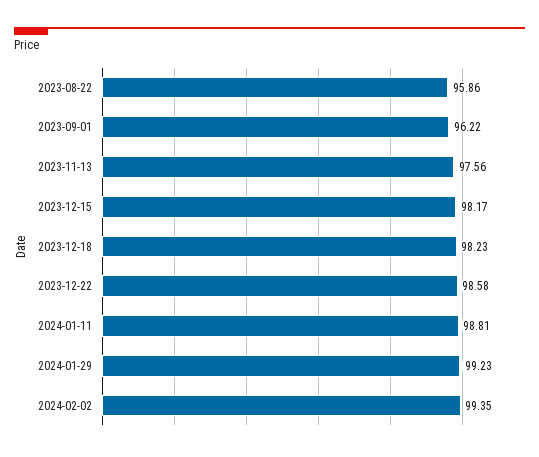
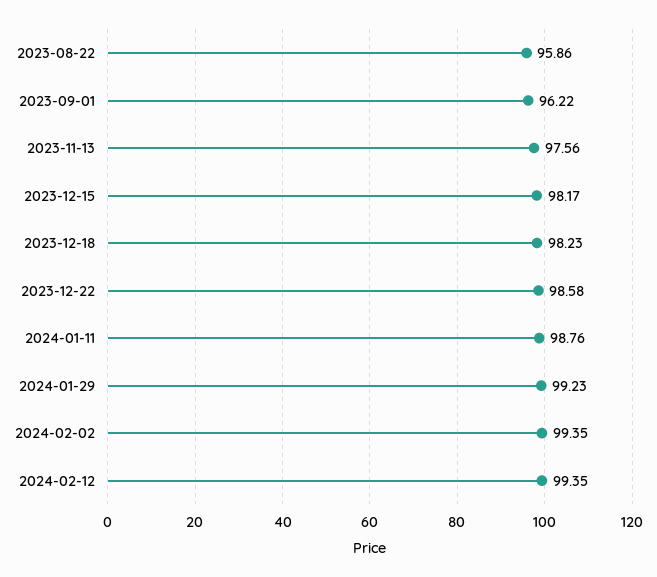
2024-01-11: 98.81 -> 98.76
2024-02-12: none -> 99.35

